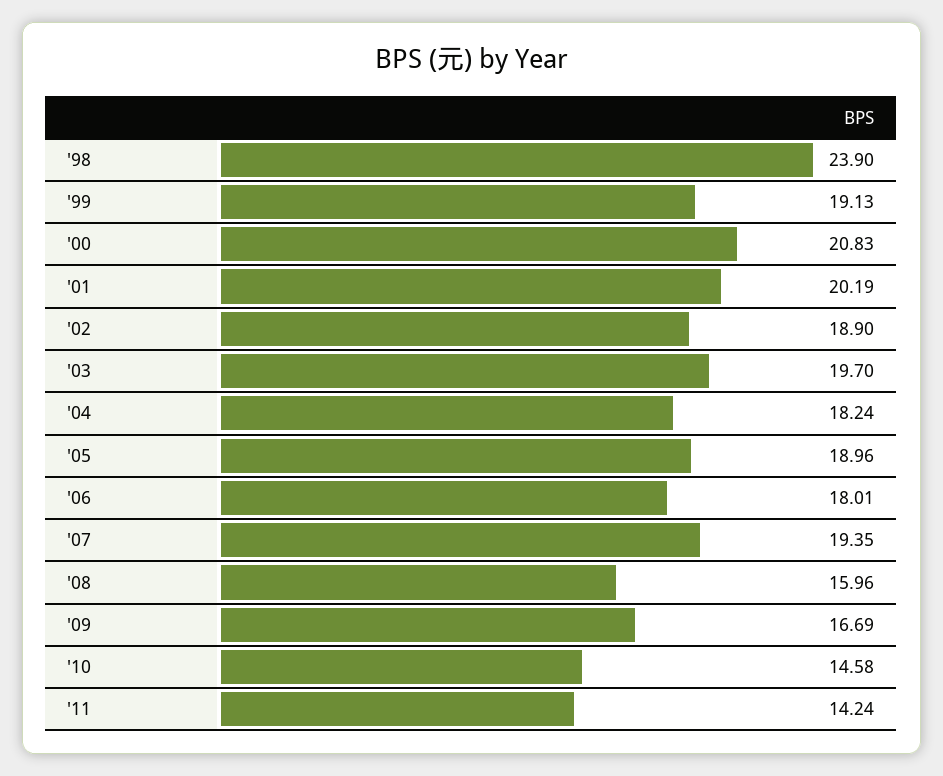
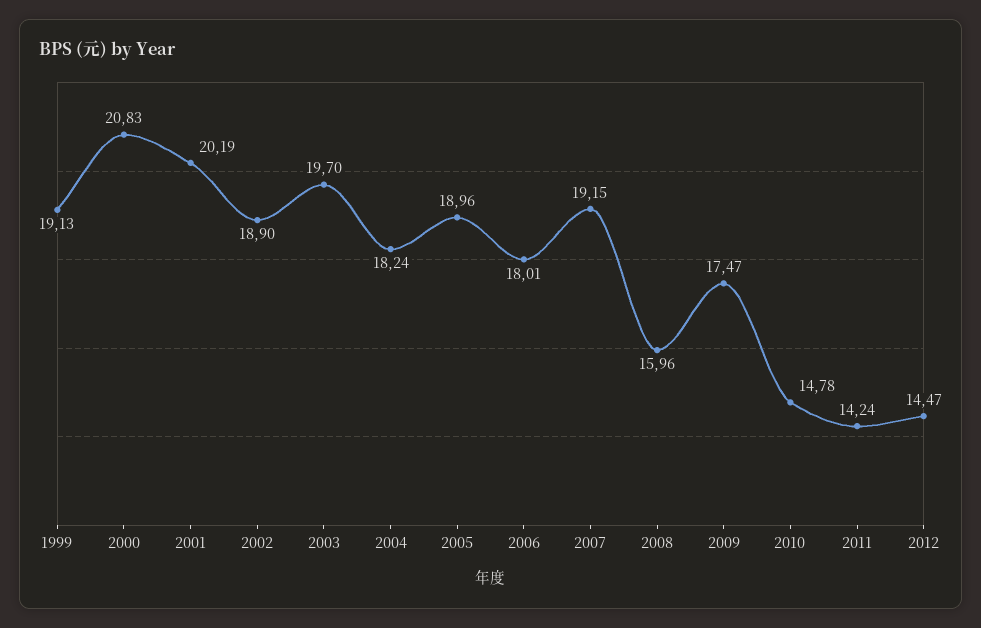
'98: 23.9 -> none
'07: 19.35 -> 19.15
'09: 16.69 -> 17.47
'10: 14.58 -> 14.78
2012: none -> 14.47

